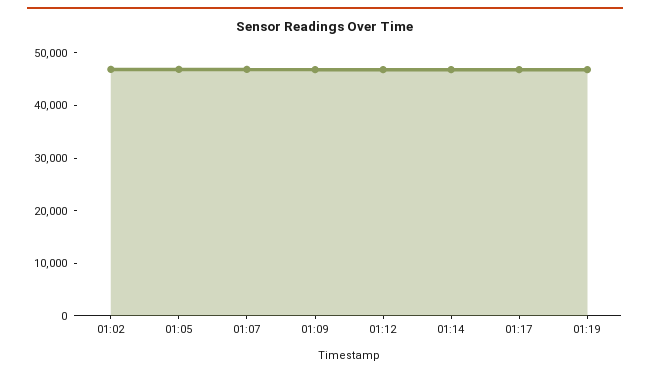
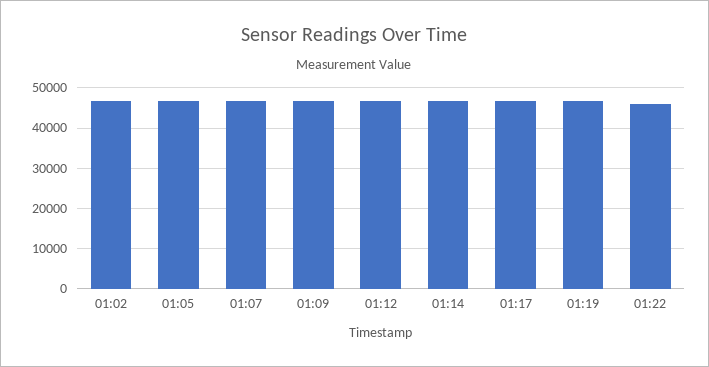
01:22: none -> 46000

